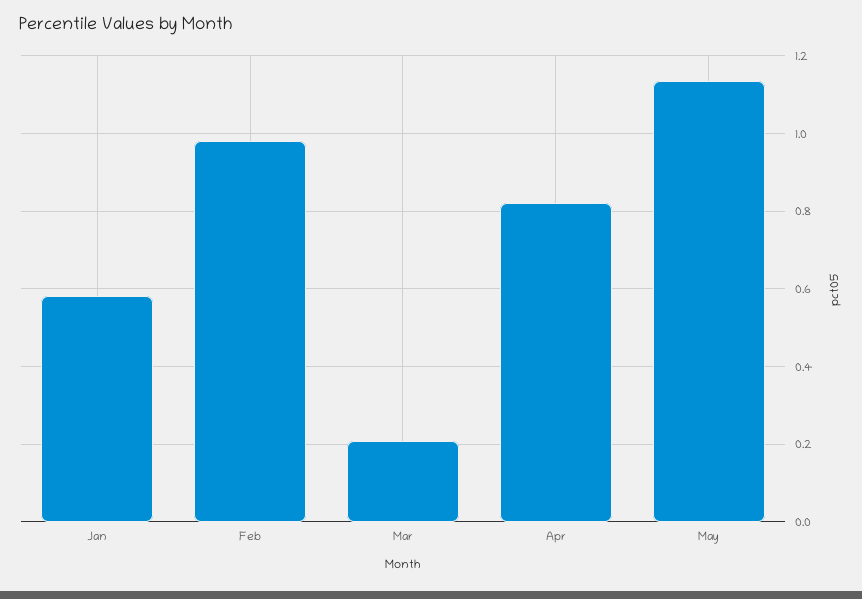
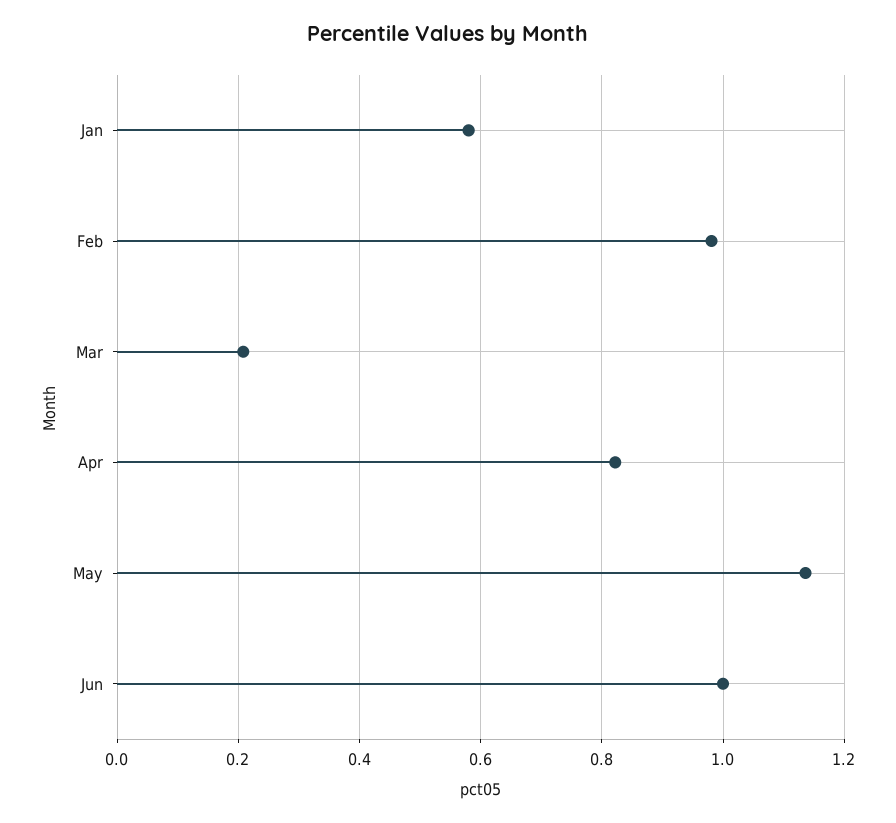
Jun: none -> 1

